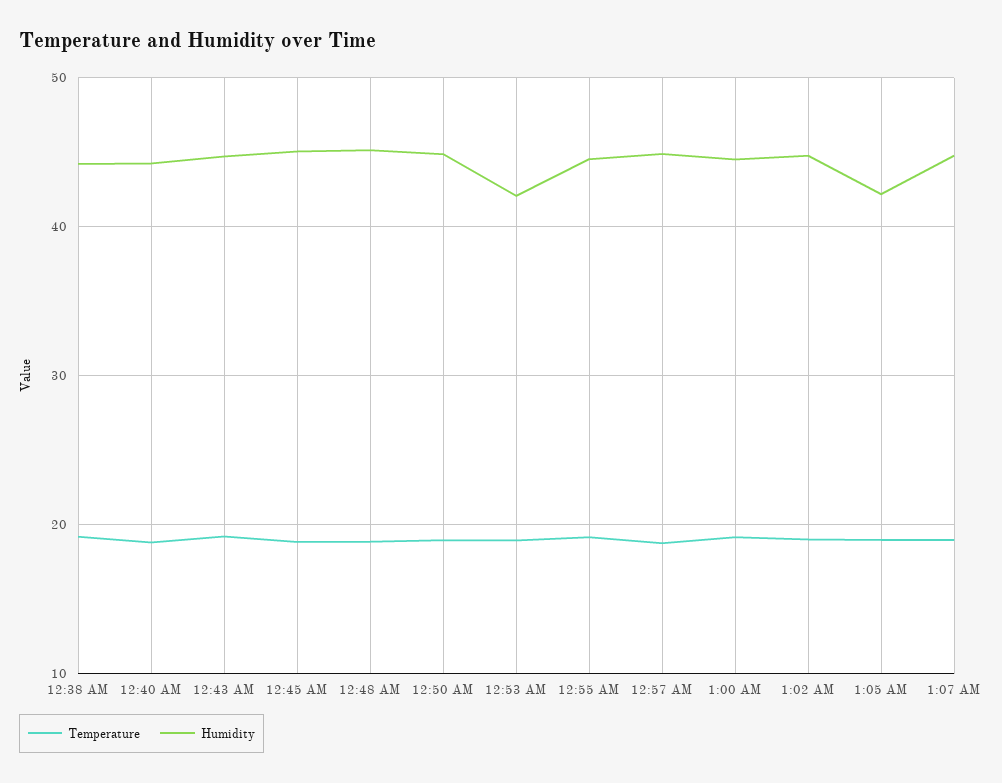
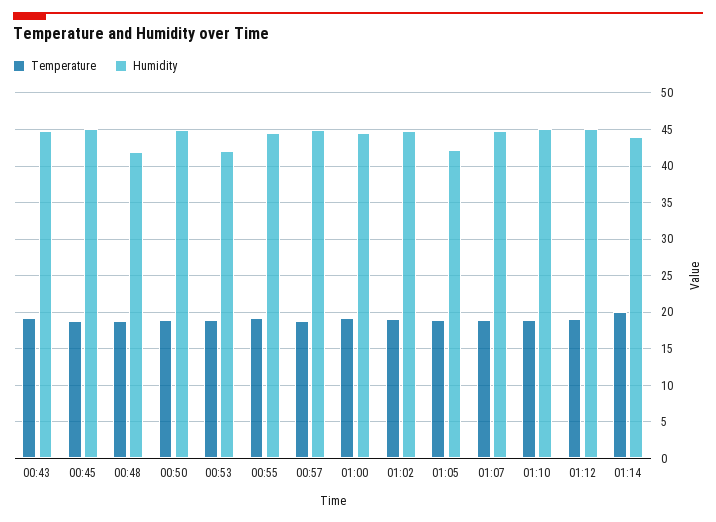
Temperature, 12:38 AM: 19 -> none
Humidity, 12:38 AM: 44 -> none
Temperature, 12:40 AM: 19 -> none
Humidity, 12:40 AM: 44 -> none
Humidity, 12:48 AM: 45 -> 42
Temperature, 01:10: none -> 19
Humidity, 01:10: none -> 45
Temperature, 01:12: none -> 19
Humidity, 01:12: none -> 45
Temperature, 01:14: none -> 20
Humidity, 01:14: none -> 44

